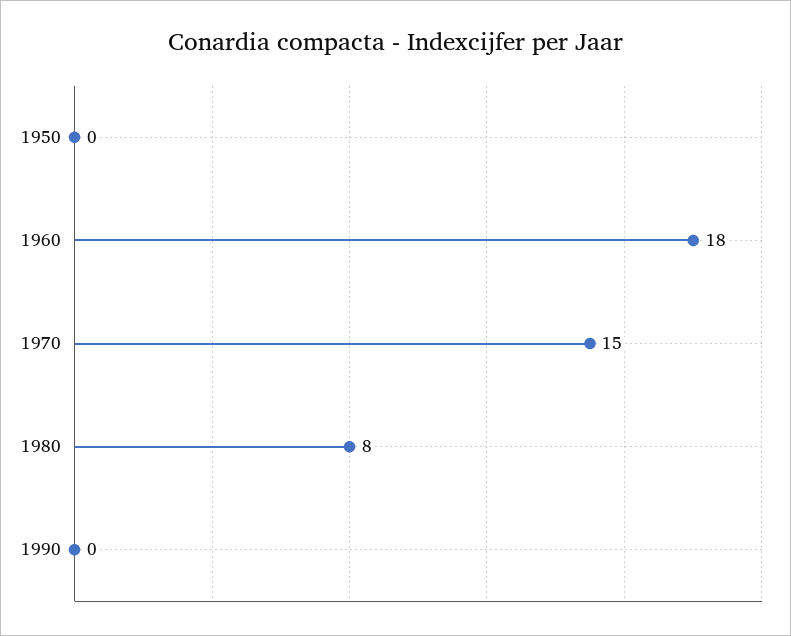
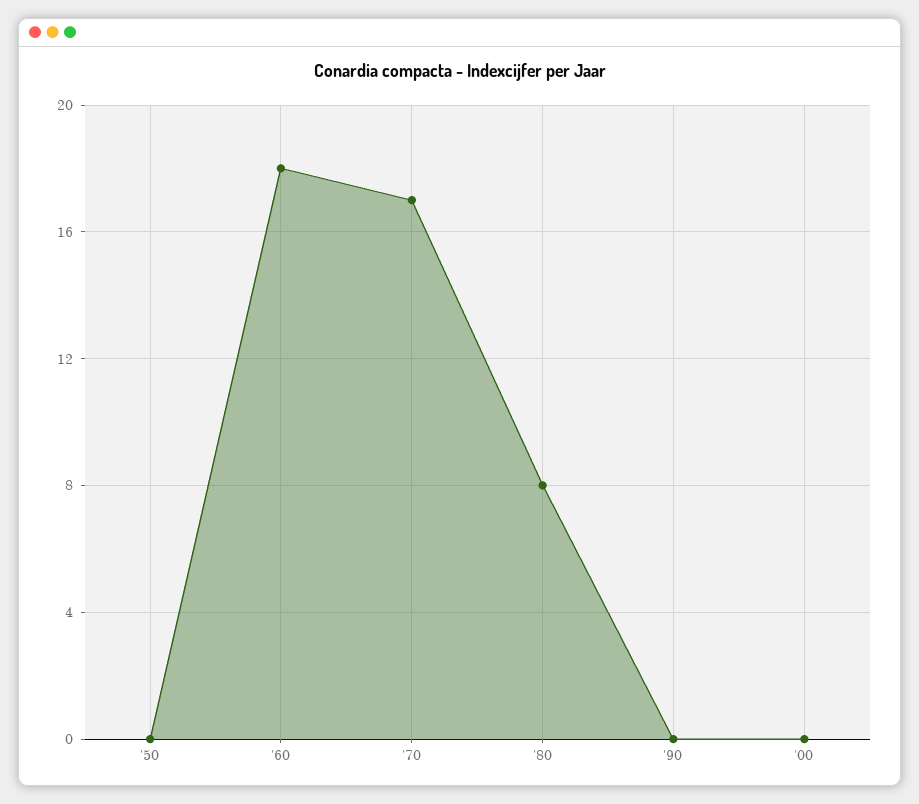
1970: 15 -> 17
'00: none -> 0

